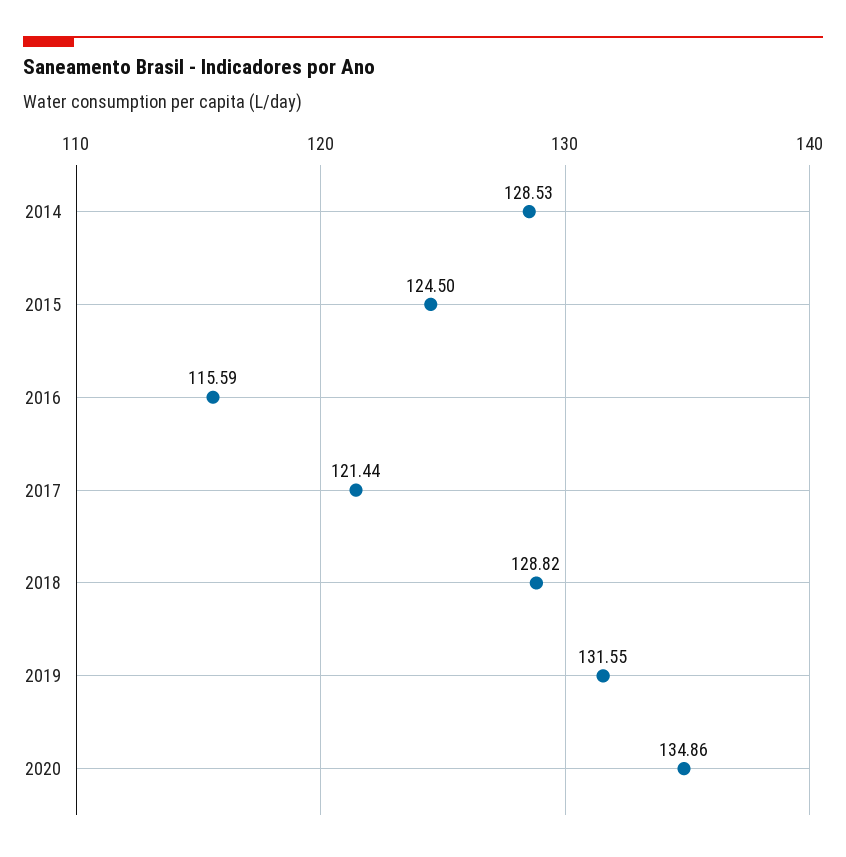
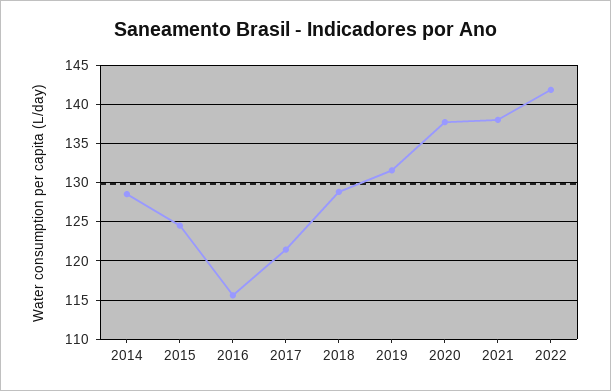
2020: 134.86 -> 138
2021: none -> 138
2022: none -> 142

